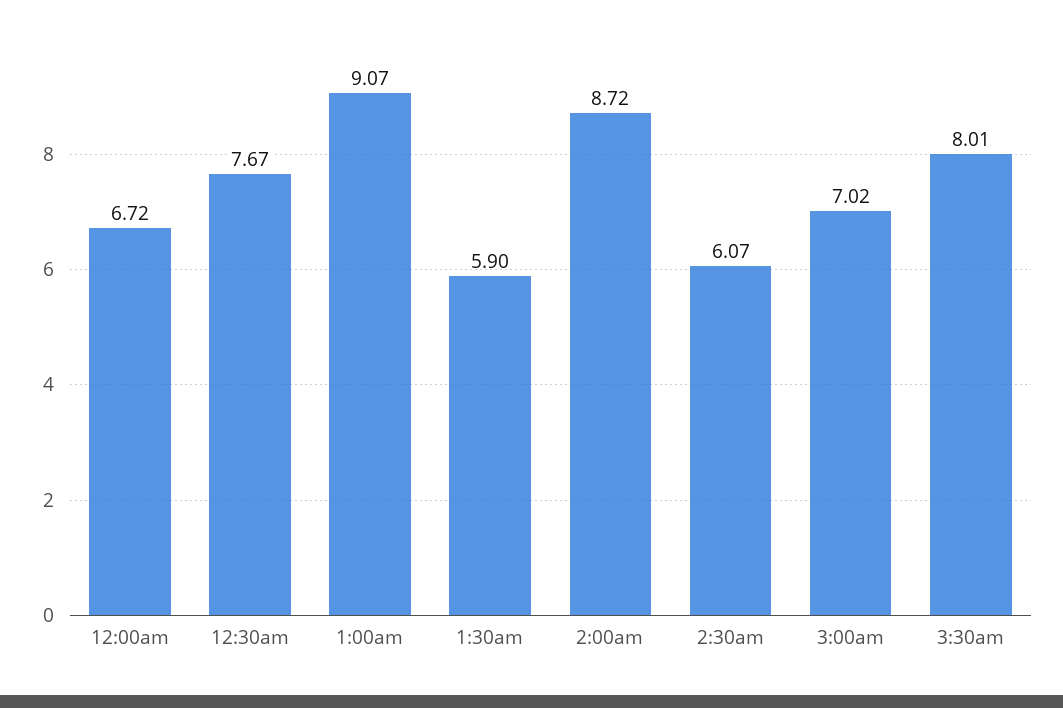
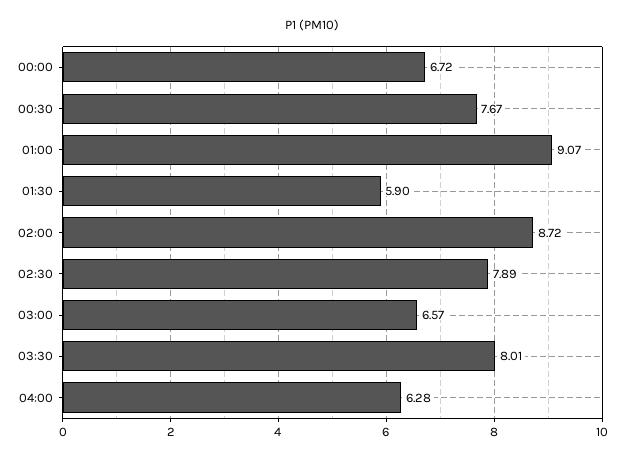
2:30am: 6.07 -> 7.89
3:00am: 7.02 -> 6.57
04:00: none -> 6.28

